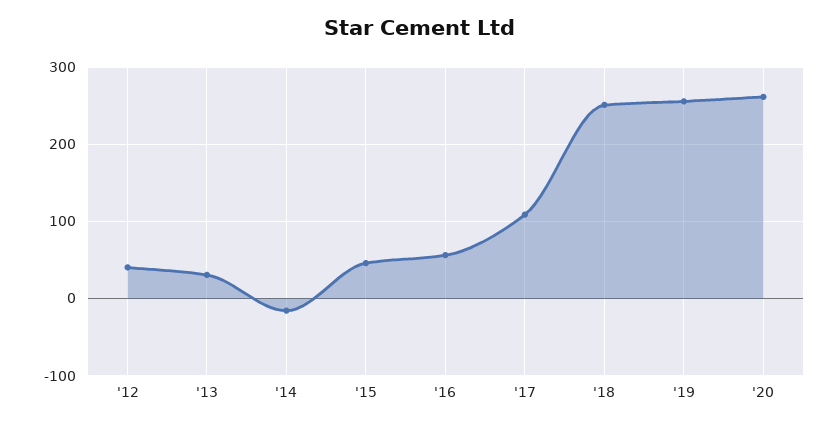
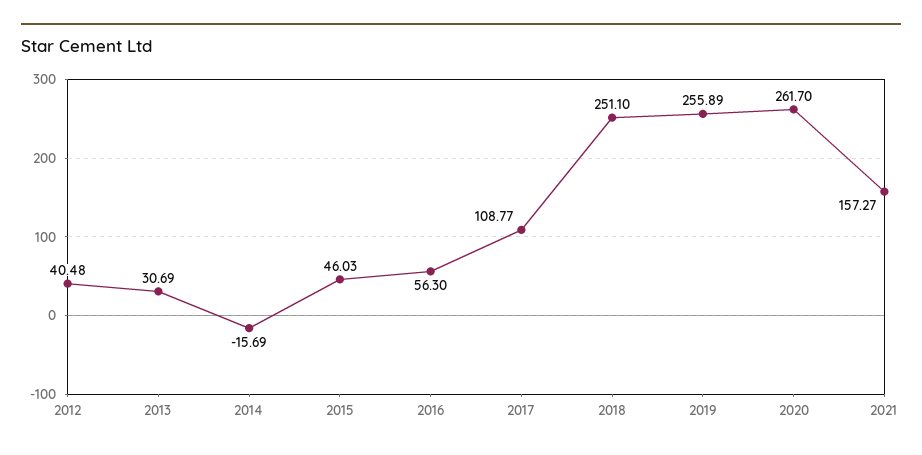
2021: none -> 157.27

